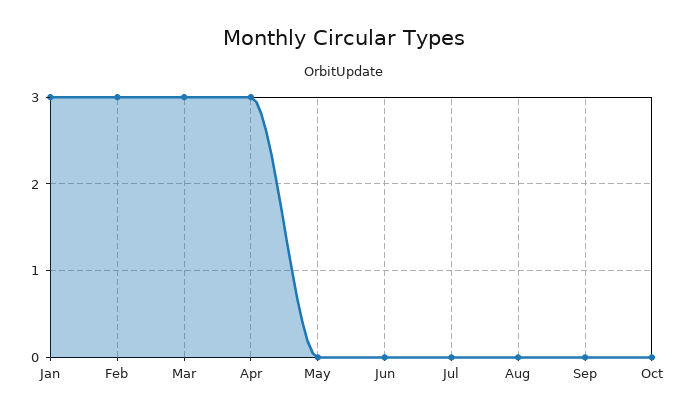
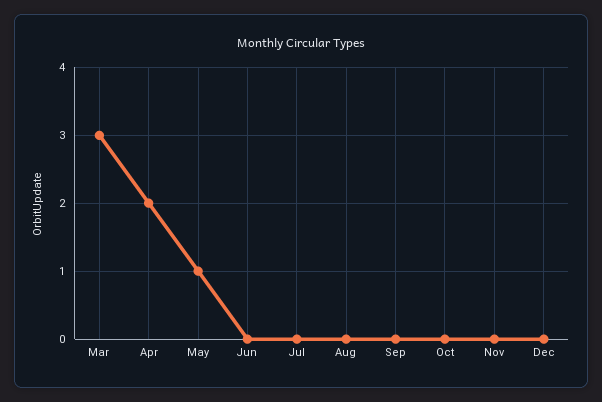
Jan: 3 -> none
Feb: 3 -> none
Apr: 3 -> 2
May: 0 -> 1
Nov: none -> 0
Dec: none -> 0

